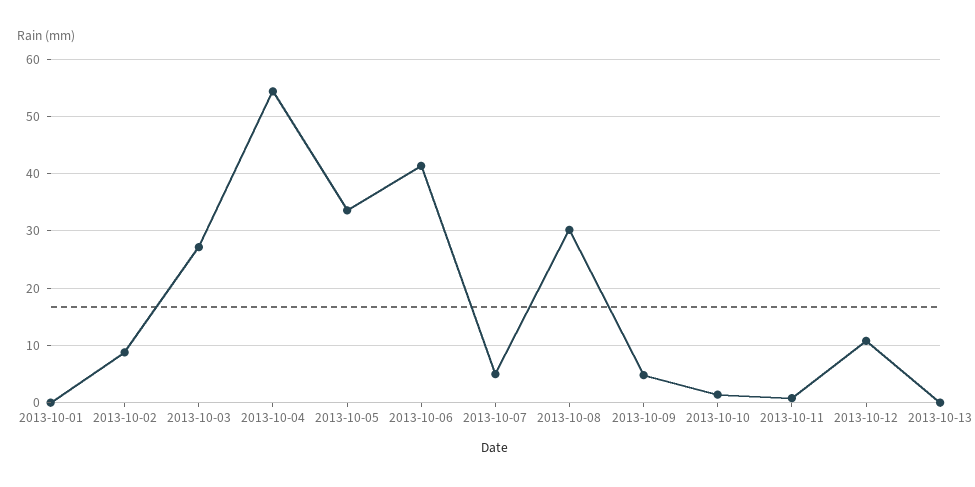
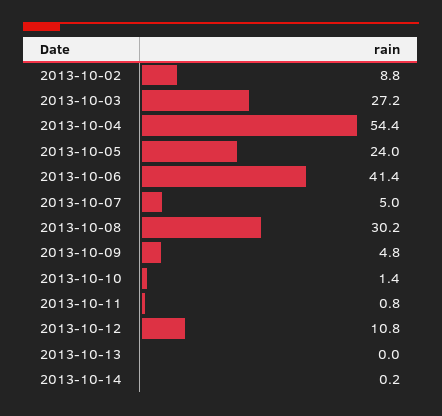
2013-10-01: 0 -> none
2013-10-05: 34 -> 24
2013-10-14: none -> 0.2

